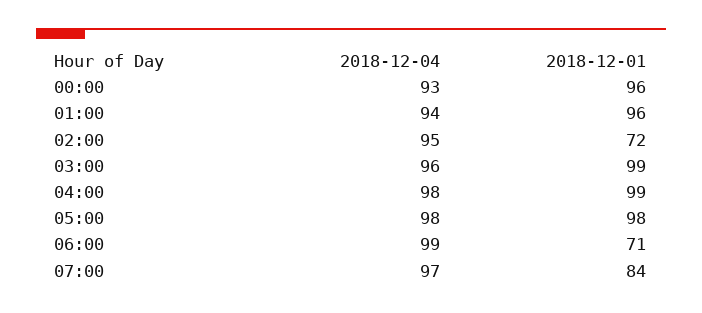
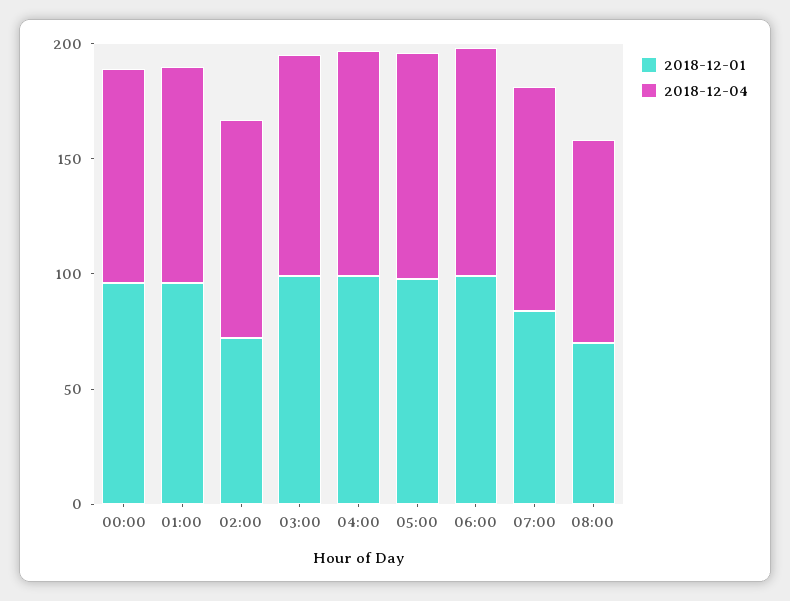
2018-12-01, 06:00: 71 -> 100
2018-12-01, 08:00: none -> 70
2018-12-04, 08:00: none -> 90

